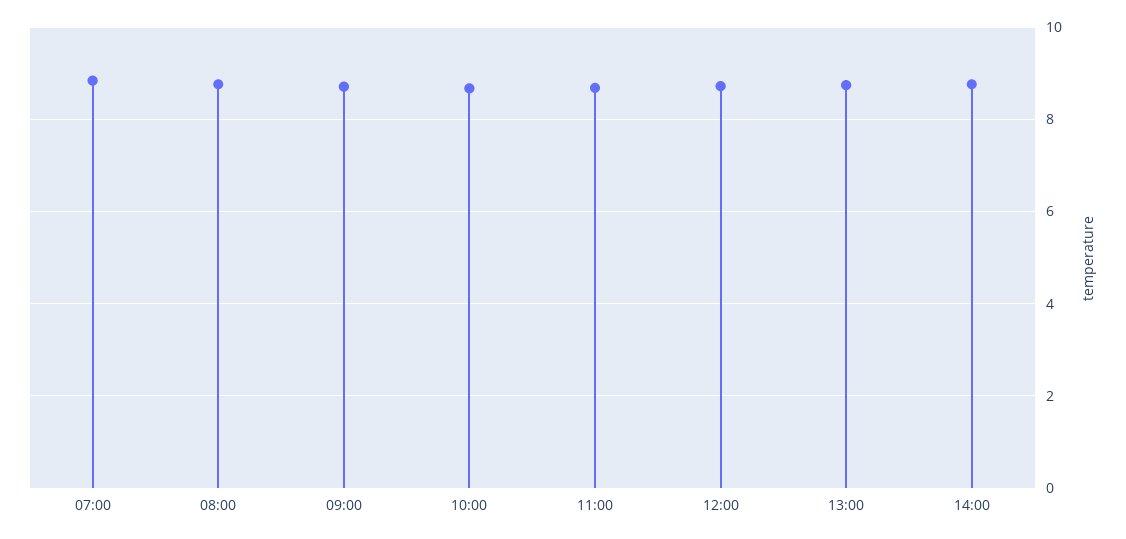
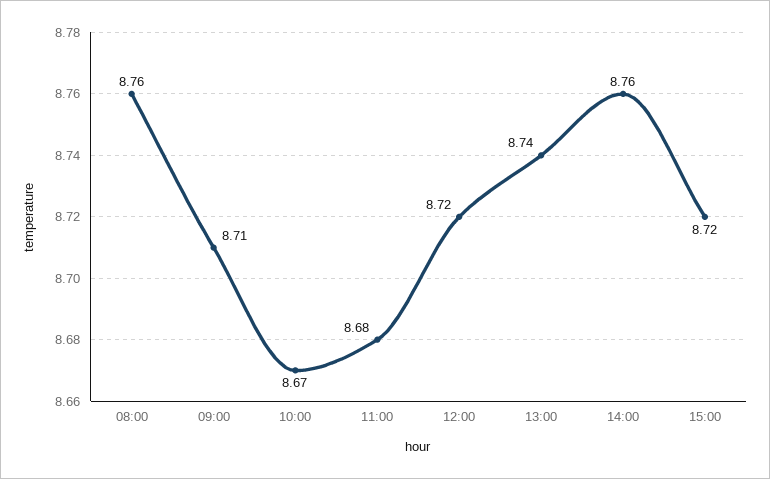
07:00: 8.8 -> none
15:00: none -> 8.72

